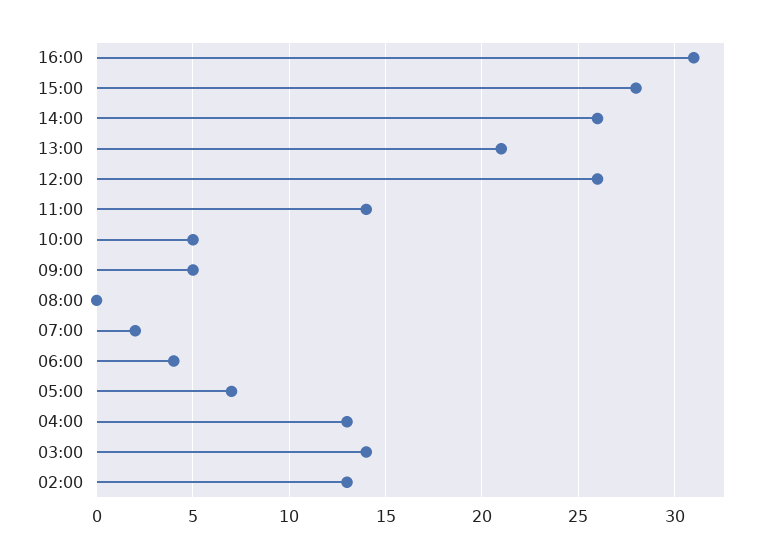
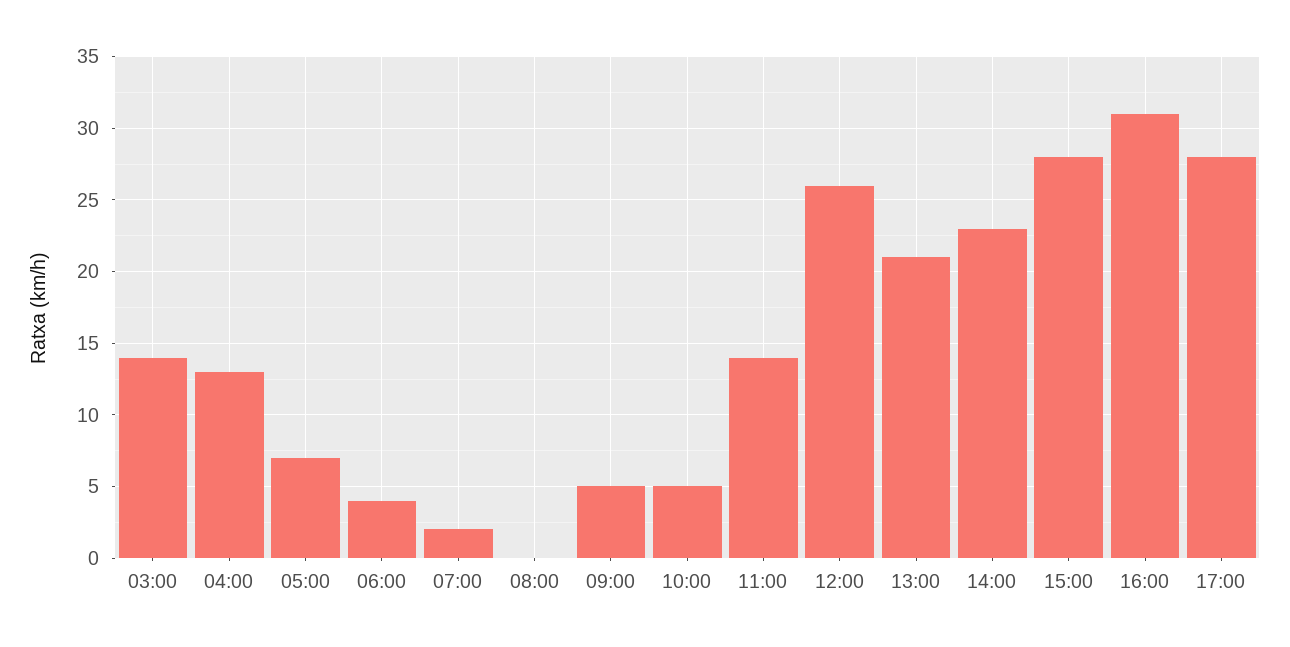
14:00: 26 -> 23
02:00: 13 -> none
17:00: none -> 28

